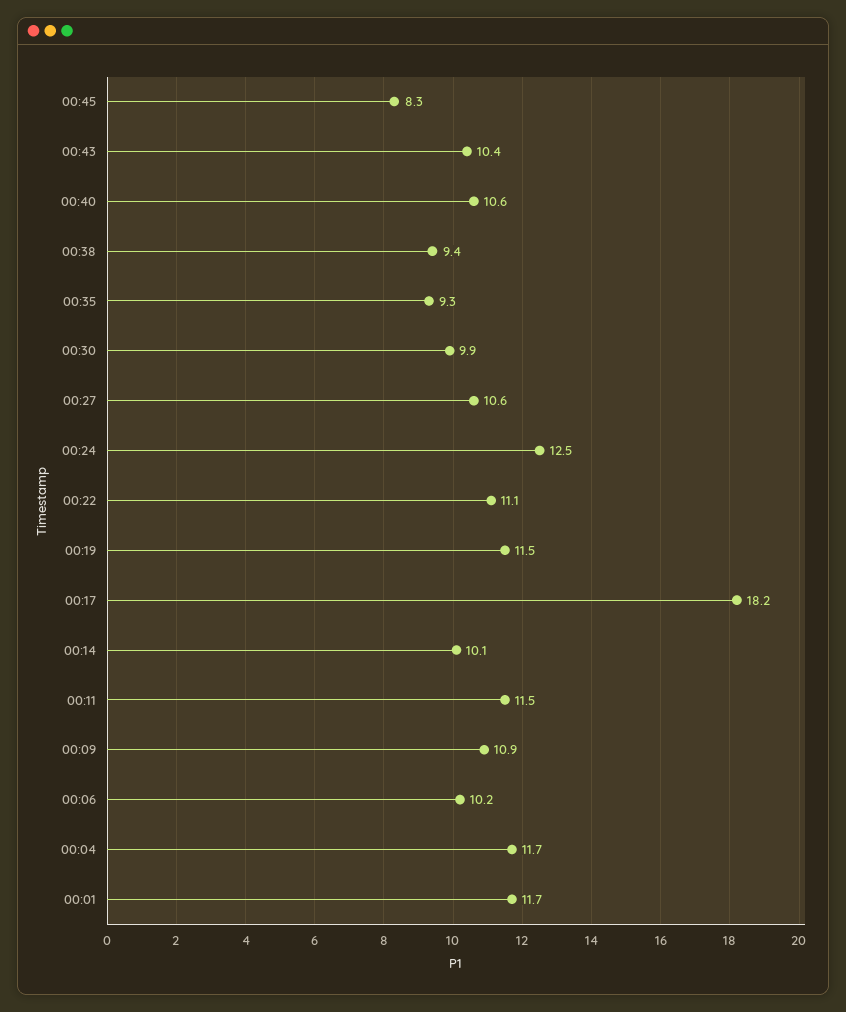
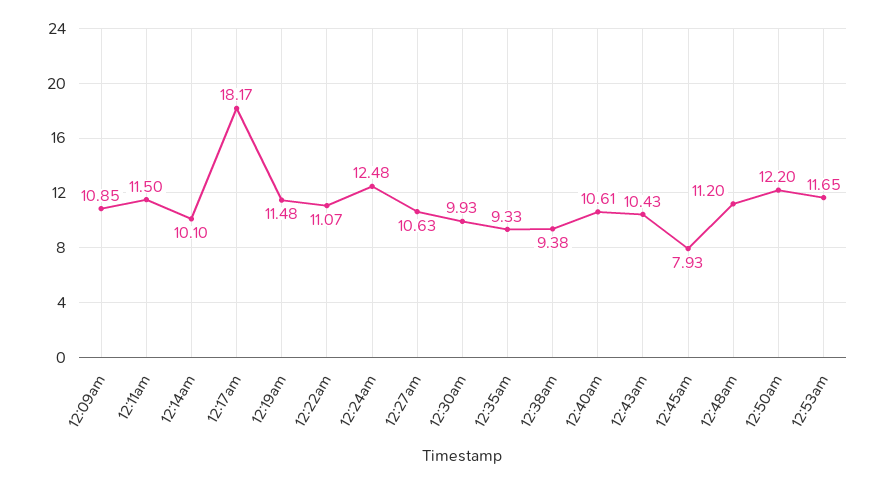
00:45: 8.3 -> 7.93
00:06: 10.2 -> none
00:04: 11.7 -> none
00:01: 11.7 -> none
12:48am: none -> 11.2
12:50am: none -> 12.2
12:53am: none -> 11.65

